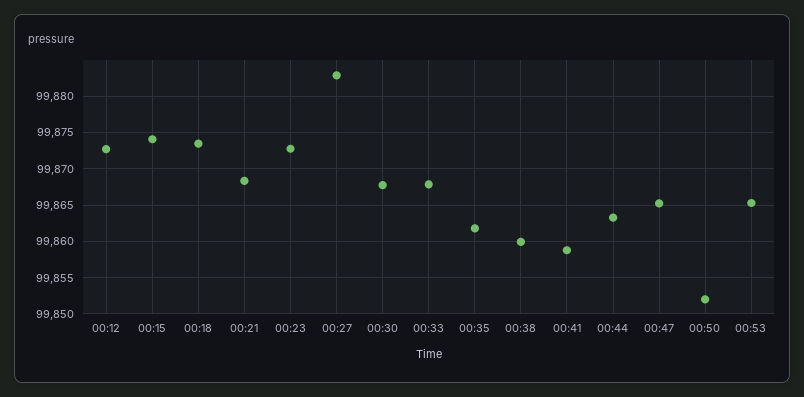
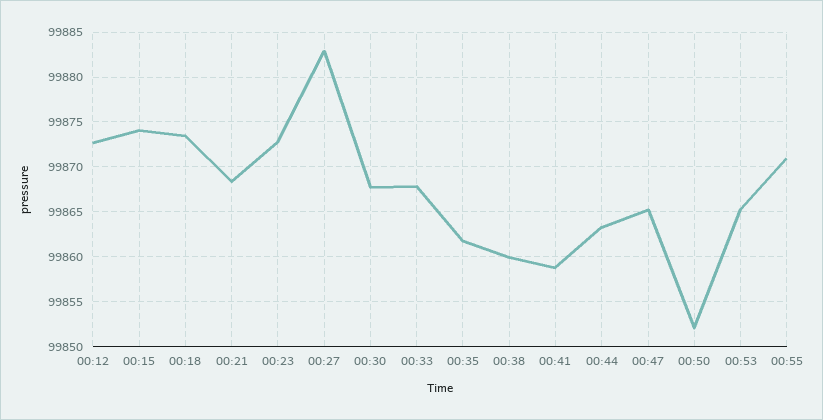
00:55: none -> 99871

